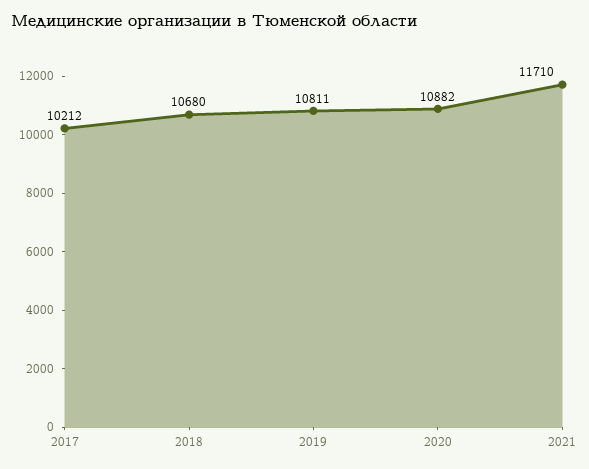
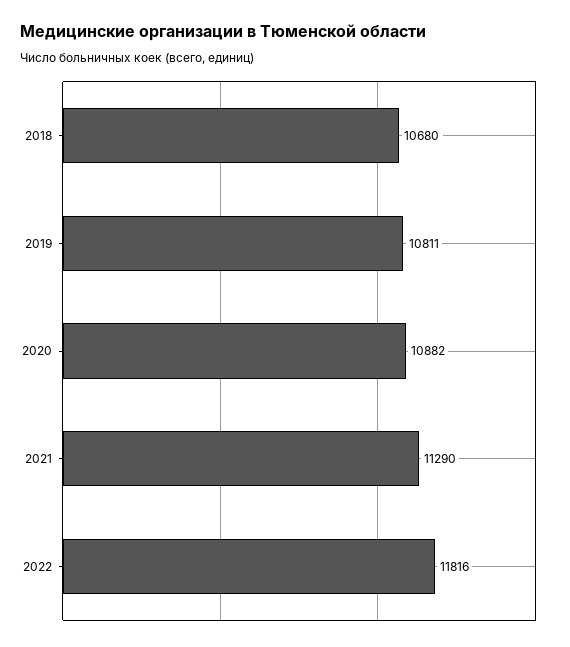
2017: 10212 -> none
2021: 11710 -> 11290
2022: none -> 11816

